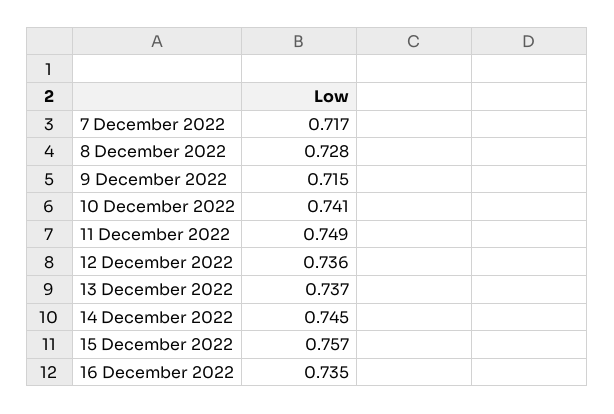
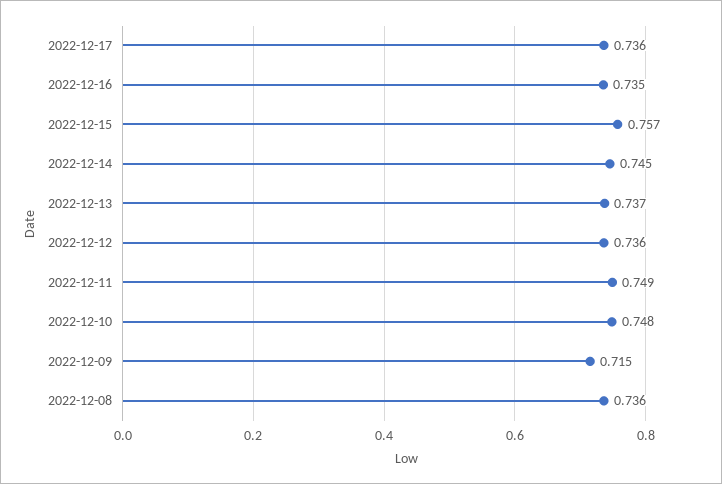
7 December 2022: 0.717 -> none
8 December 2022: 0.728 -> 0.736
10 December 2022: 0.741 -> 0.748
2022-12-17: none -> 0.736

